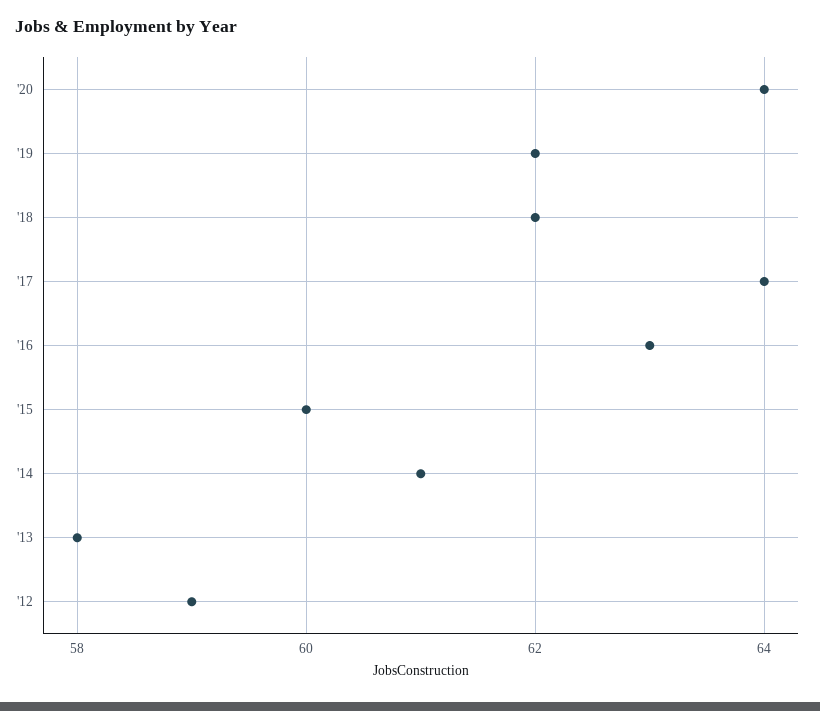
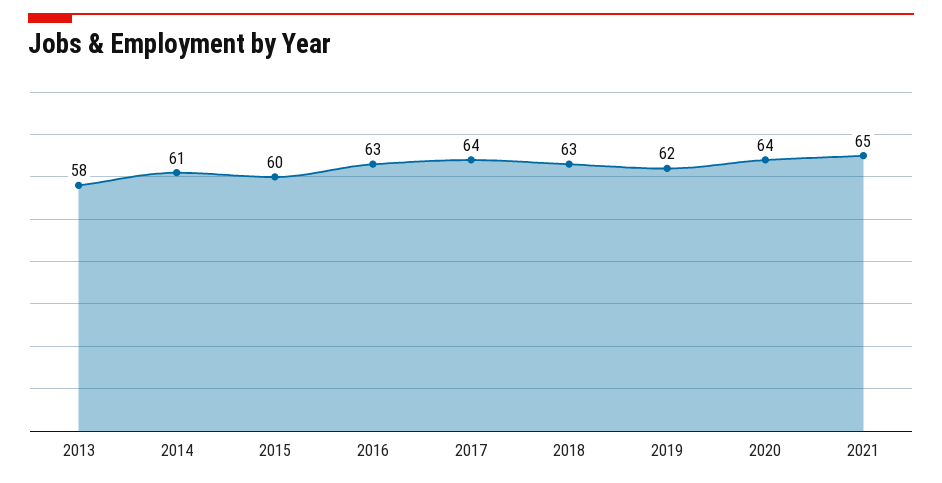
'18: 62 -> 63
'12: 59 -> none
2021: none -> 65

